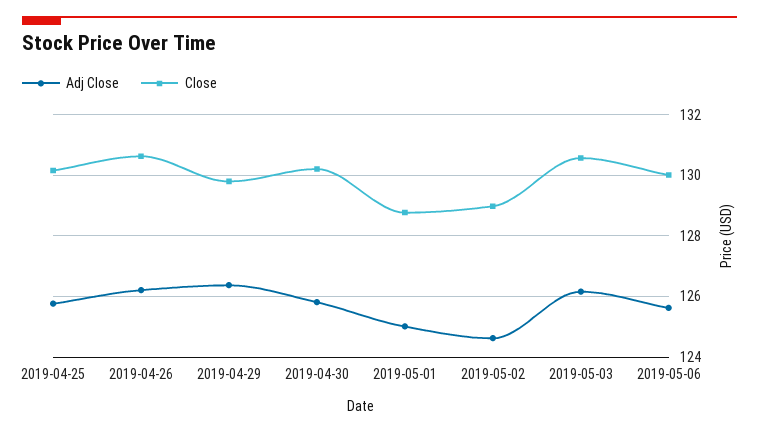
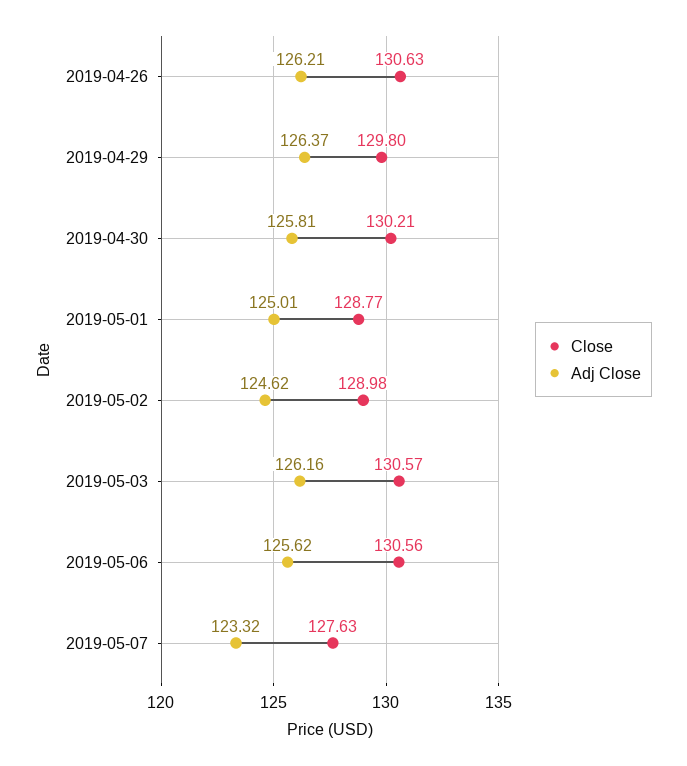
Adj Close, 2019-04-25: 125.8 -> none
Close, 2019-04-25: 130.2 -> none
Close, 2019-05-06: 130 -> 130.56
Close, 2019-05-07: none -> 127.63
Adj Close, 2019-05-07: none -> 123.32

